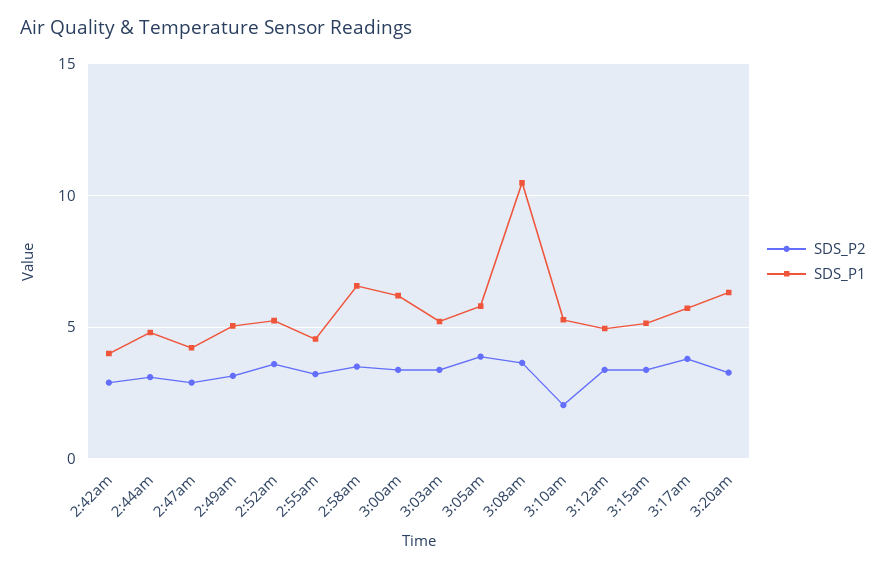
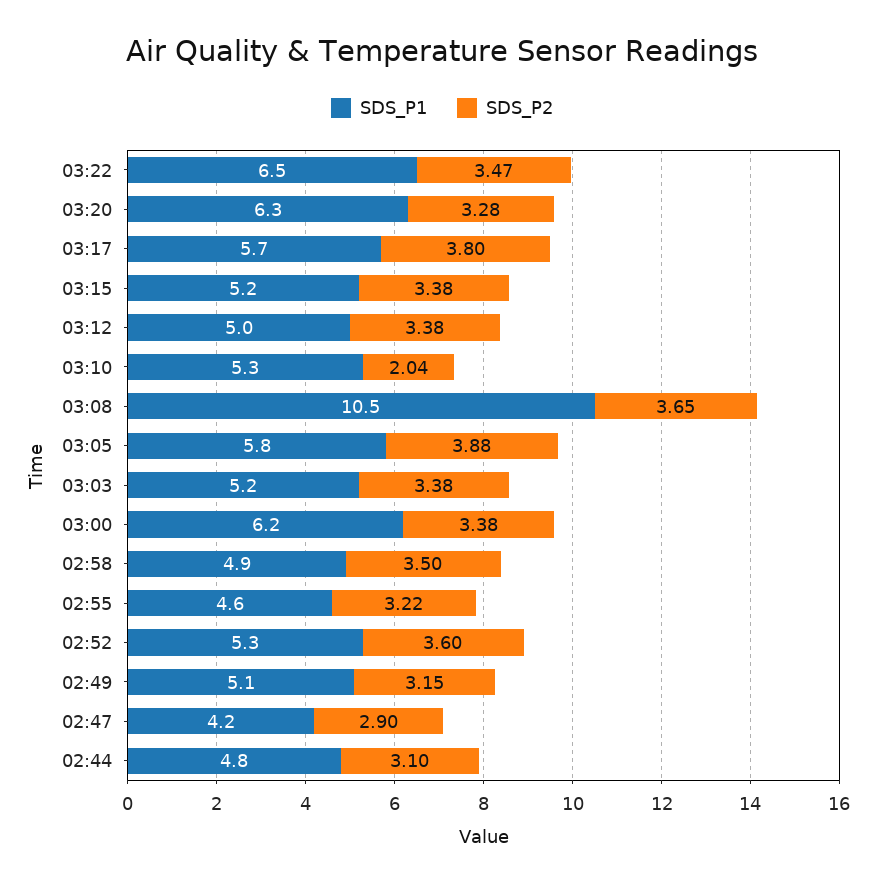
SDS_P2, 2:42am: 3 -> none
SDS_P1, 2:42am: 4 -> none
SDS_P1, 2:58am: 6.5 -> 4.9
SDS_P1, 03:22: none -> 6.5
SDS_P2, 03:22: none -> 3.47

